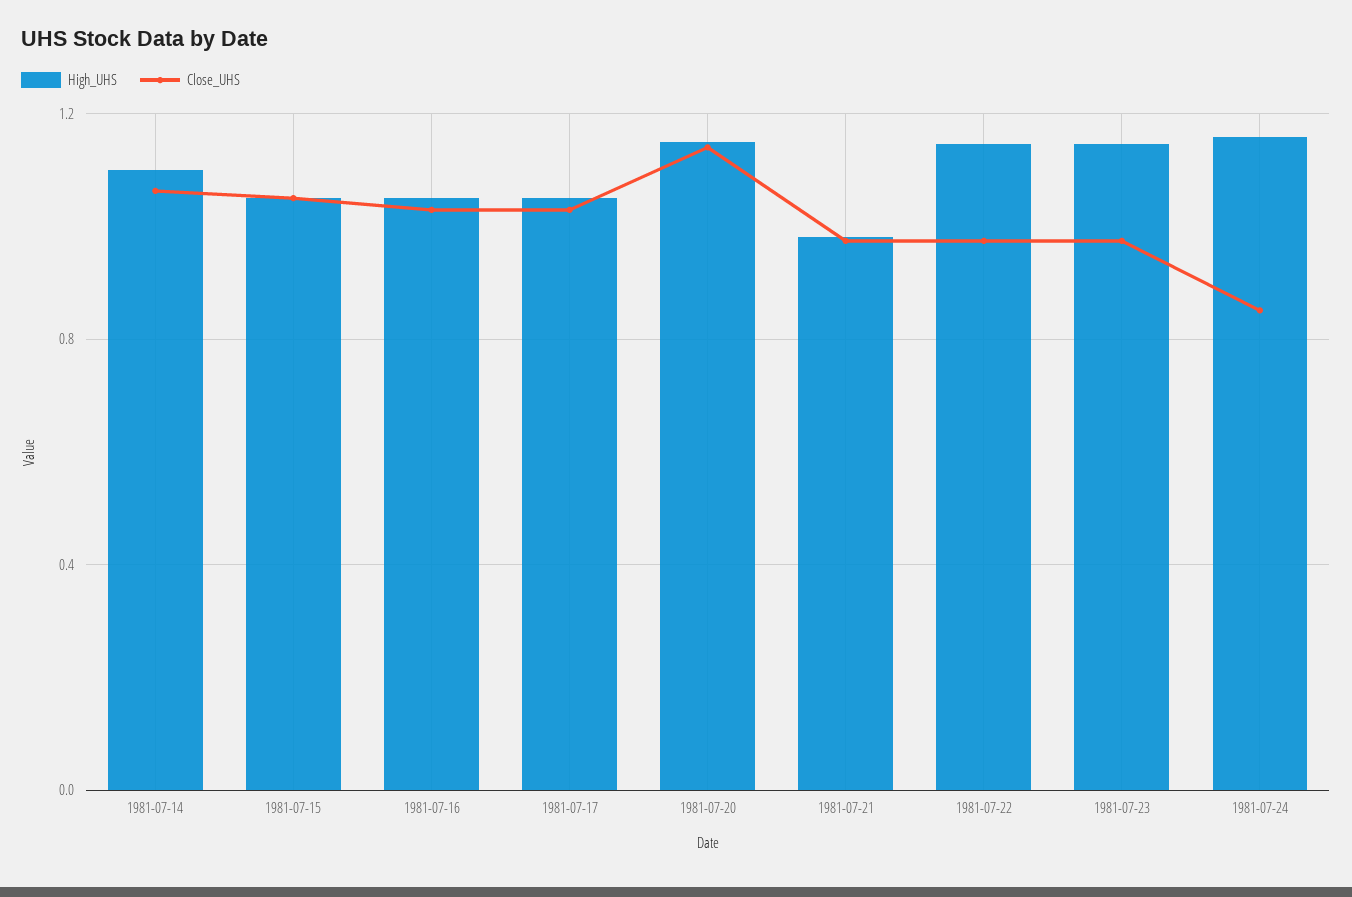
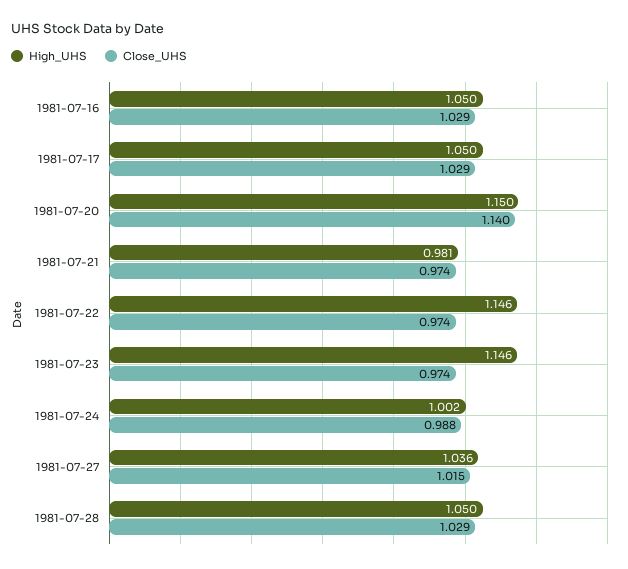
High_UHS, 1981-07-14: 1.1 -> none
Close_UHS, 1981-07-14: 1.05 -> none
High_UHS, 1981-07-15: 1.05 -> none
Close_UHS, 1981-07-15: 1.05 -> none
High_UHS, 1981-07-24: 1.15 -> 1.002
Close_UHS, 1981-07-24: 0.85 -> 0.988
High_UHS, 1981-07-27: none -> 1.036
Close_UHS, 1981-07-27: none -> 1.015
High_UHS, 1981-07-28: none -> 1.05
Close_UHS, 1981-07-28: none -> 1.029

